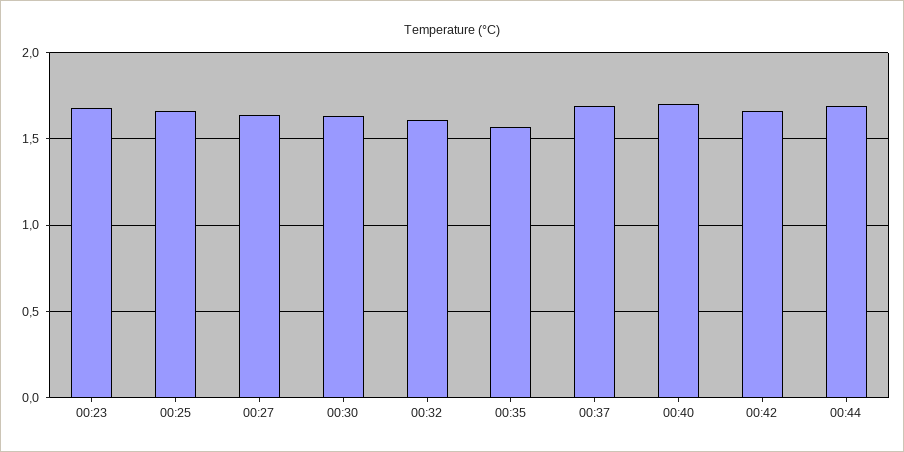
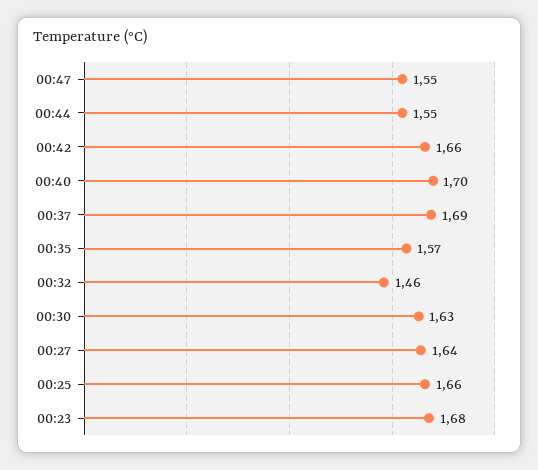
00:32: 1.6 -> 1.46
00:44: 1.7 -> 1.55
00:47: none -> 1.55

